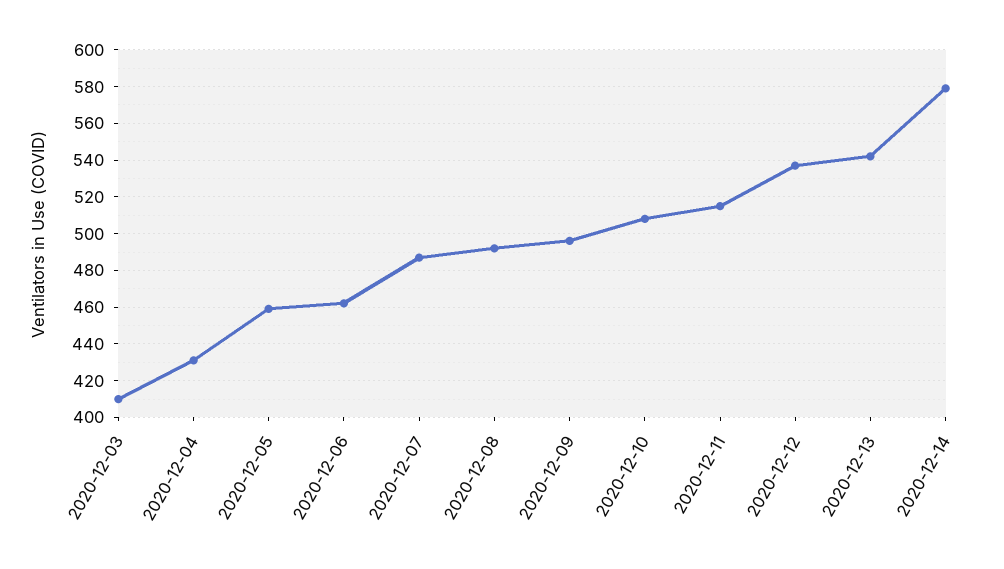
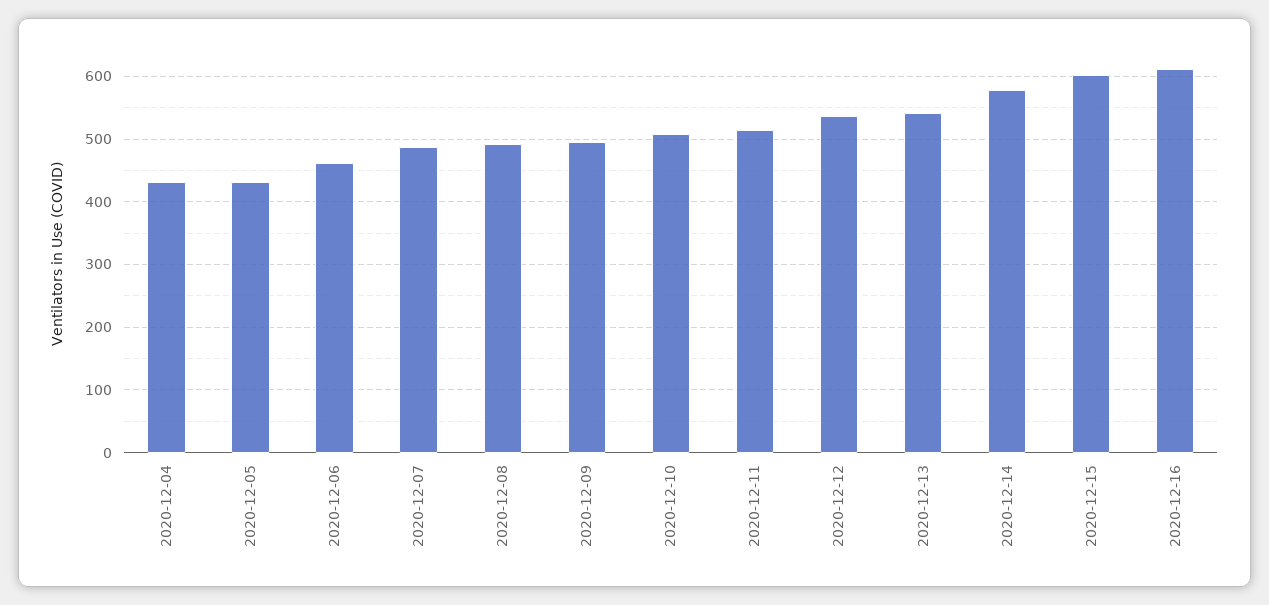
2020-12-03: 410 -> none
2020-12-05: 460 -> 430
2020-12-15: none -> 600
2020-12-16: none -> 610

